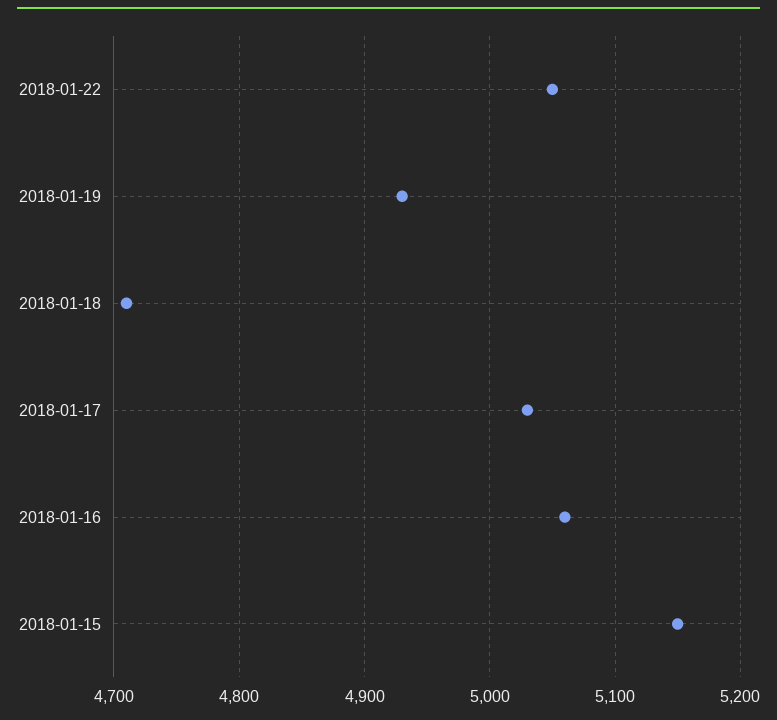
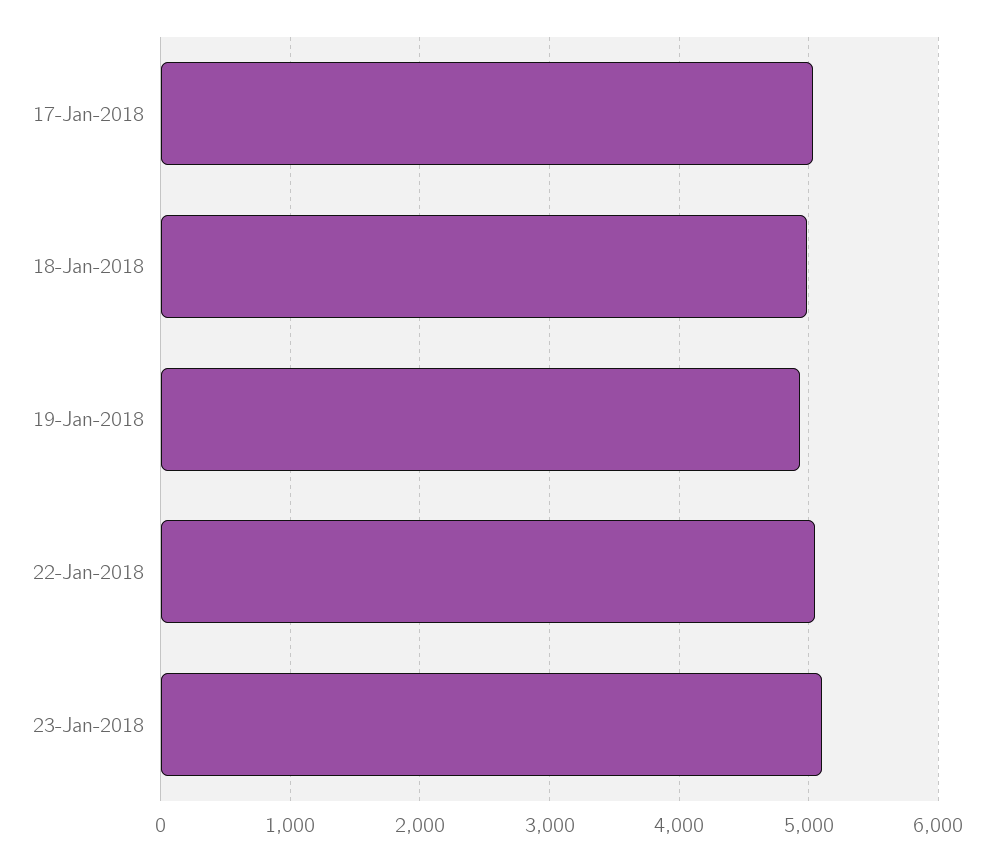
2018-01-18: 4710 -> 5000
2018-01-16: 5060 -> none
2018-01-15: 5150 -> none
23-Jan-2018: none -> 5100

